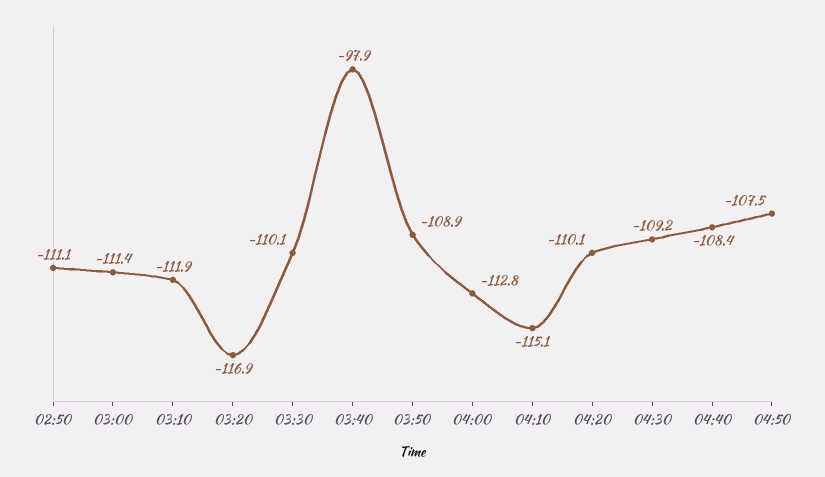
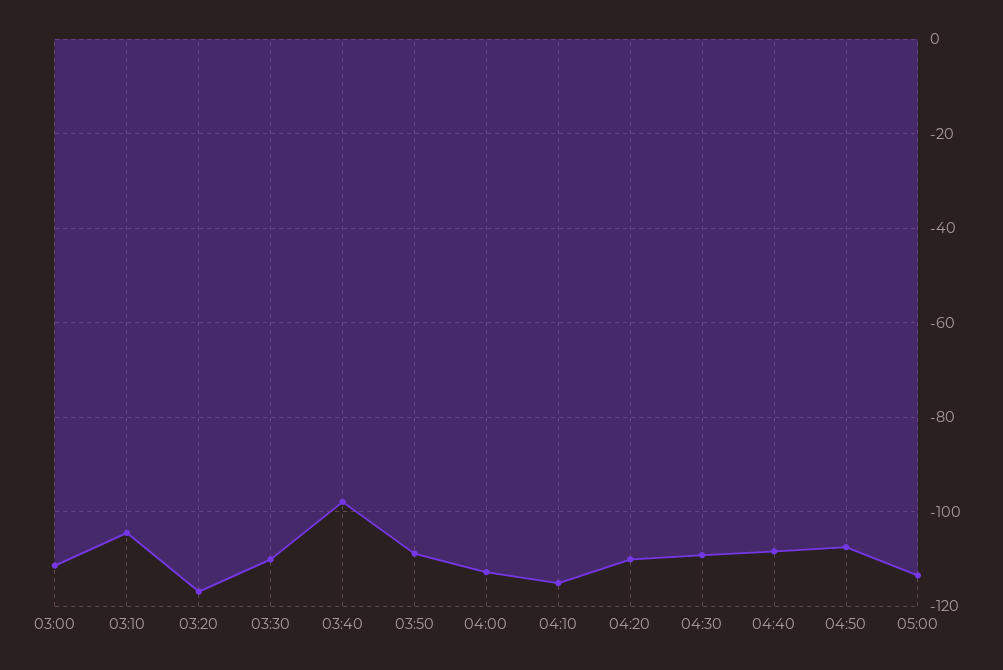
02:50: -111.1 -> none
03:10: -111.9 -> -104
05:00: none -> -114

